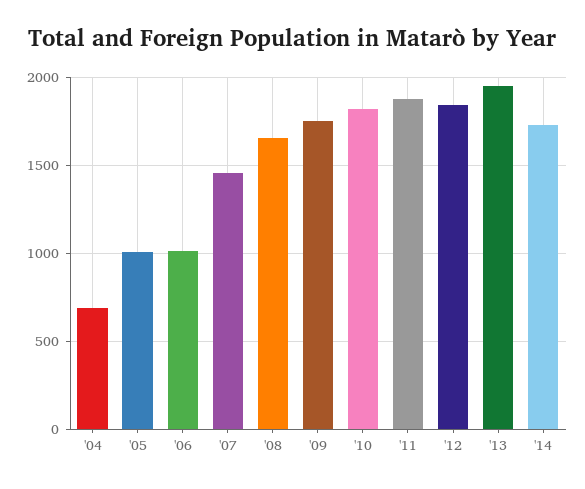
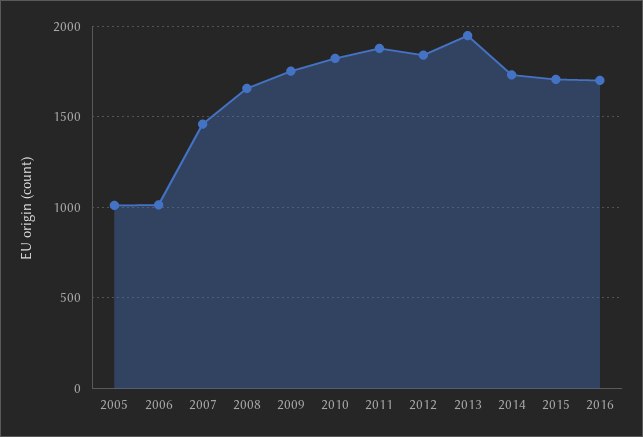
'04: 700 -> none
2015: none -> 1700
2016: none -> 1700

